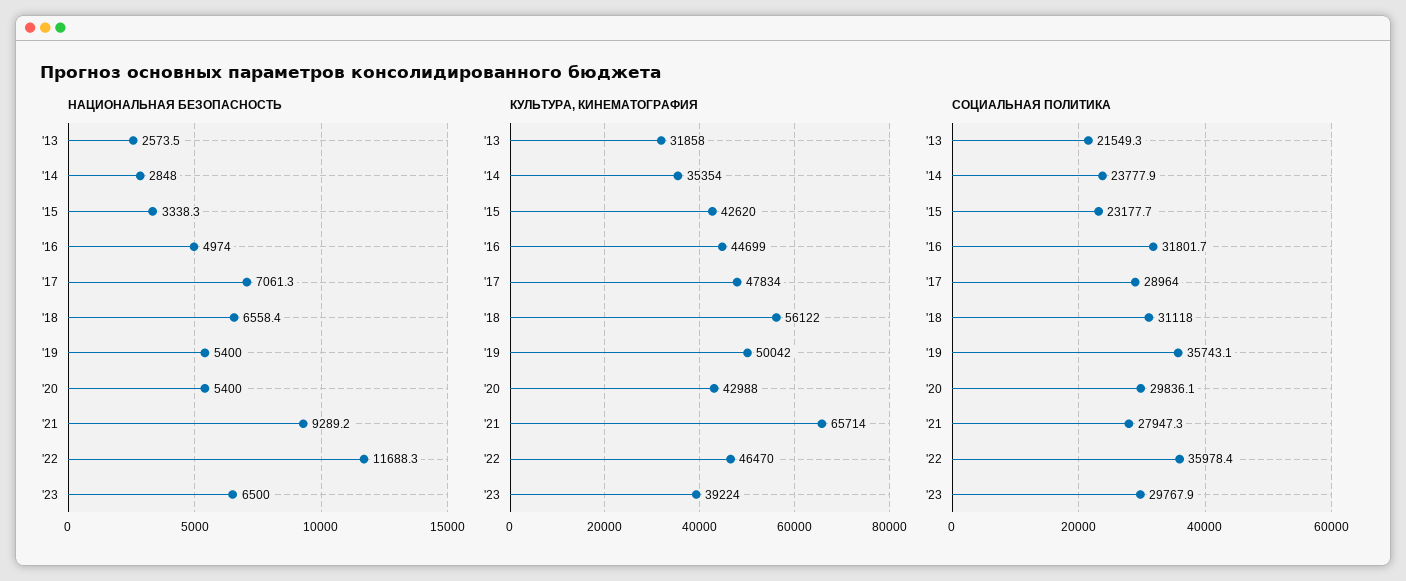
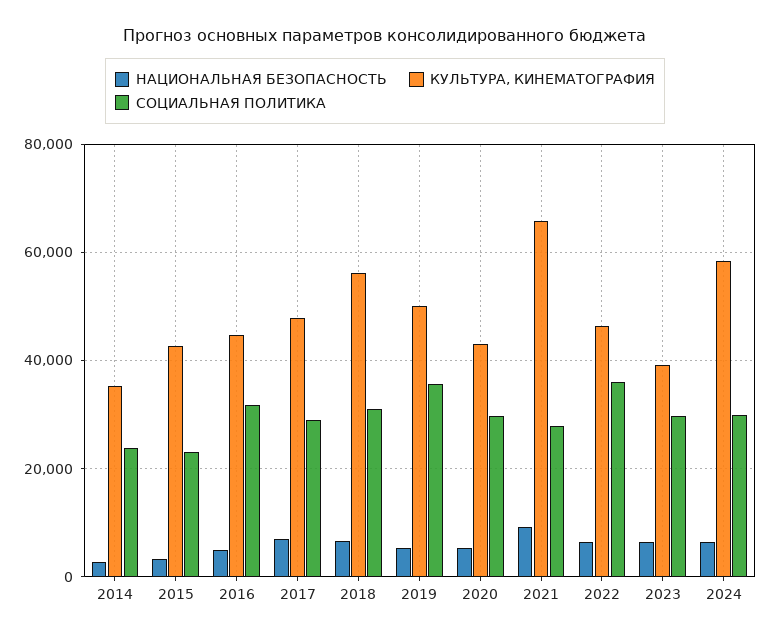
НАЦИОНАЛЬНАЯ БЕЗОПАСНОСТЬ, '13: 2573.5 -> none
НАЦИОНАЛЬНАЯ БЕЗОПАСНОСТЬ, '22: 11688.3 -> 6000
КУЛЬТУРА, КИНЕМАТОГРАФИЯ, '13: 31858 -> none
СОЦИАЛЬНАЯ ПОЛИТИКА, '13: 21549.3 -> none
НАЦИОНАЛЬНАЯ БЕЗОПАСНОСТЬ, 2024: none -> 6000
КУЛЬТУРА, КИНЕМАТОГРАФИЯ, 2024: none -> 58000
СОЦИАЛЬНАЯ ПОЛИТИКА, 2024: none -> 30000

